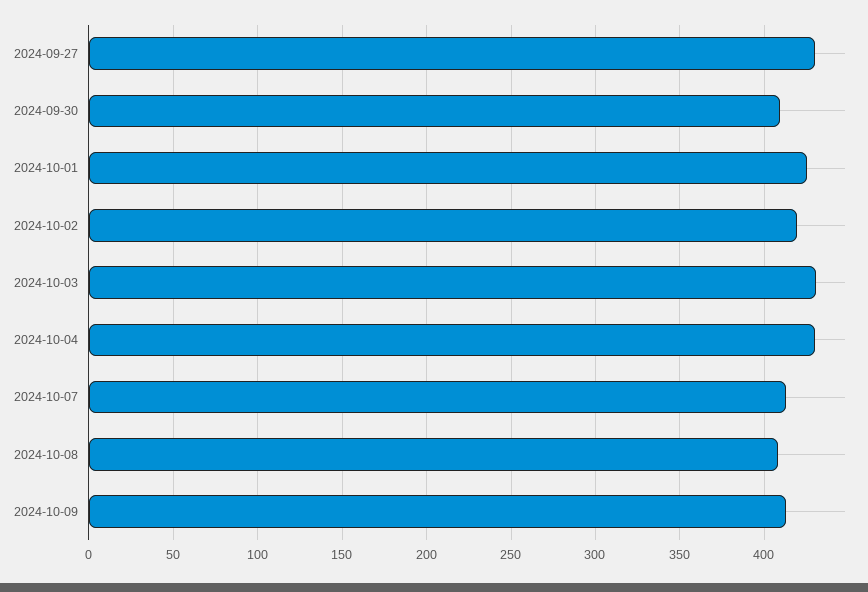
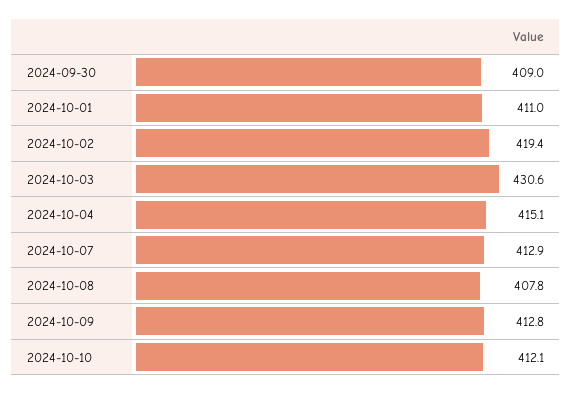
2024-09-27: 430 -> none
2024-10-01: 425 -> 411
2024-10-04: 430 -> 415.1
2024-10-10: none -> 412.1

